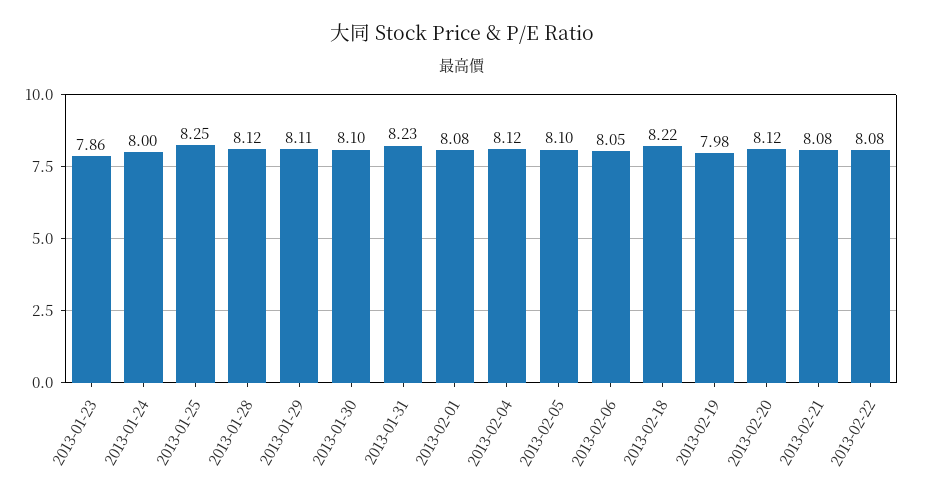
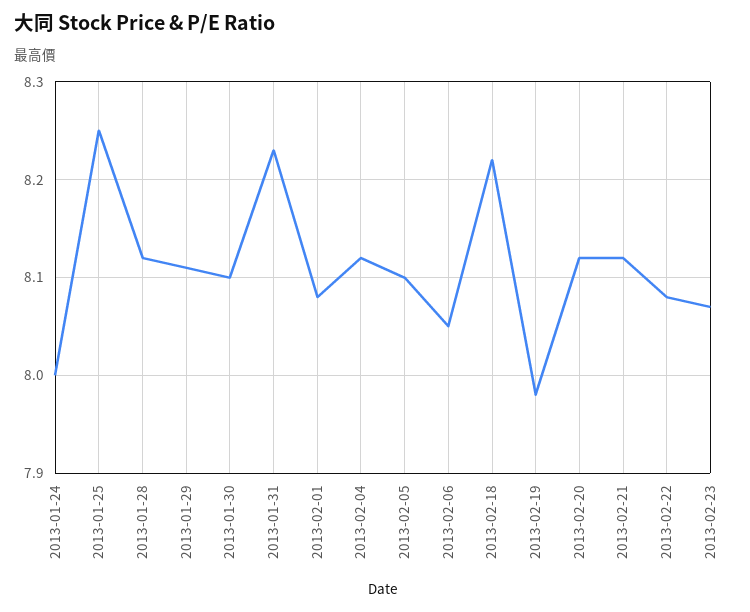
2013-01-23: 7.86 -> none
2013-02-21: 8.08 -> 8.12
2013-02-23: none -> 8.07

